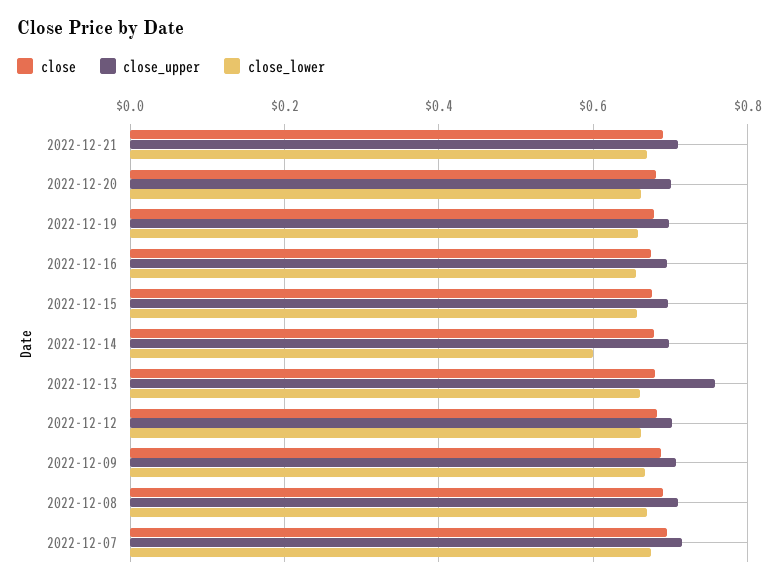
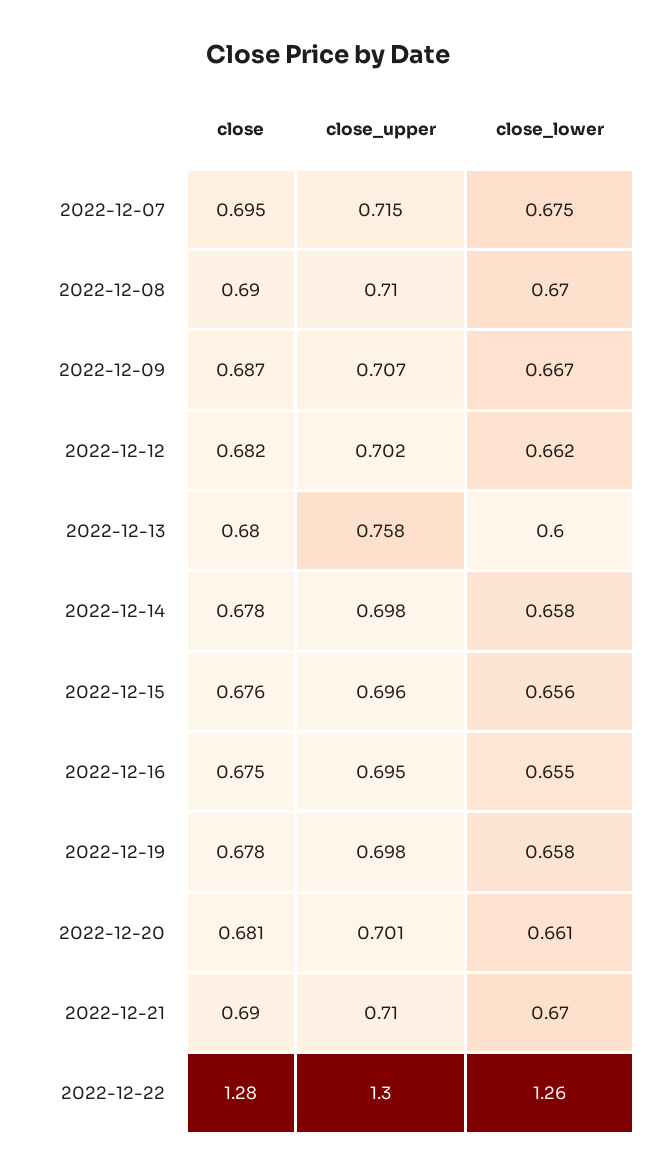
close_lower, 2022-12-14: 0.6 -> 0.658
close_lower, 2022-12-13: 0.66 -> 0.6
close, 2022-12-22: none -> 1.28
close_upper, 2022-12-22: none -> 1.3
close_lower, 2022-12-22: none -> 1.26

